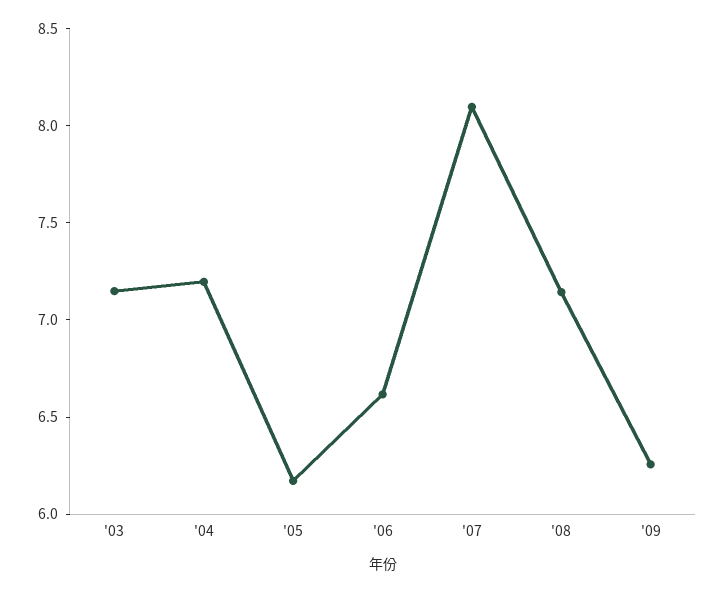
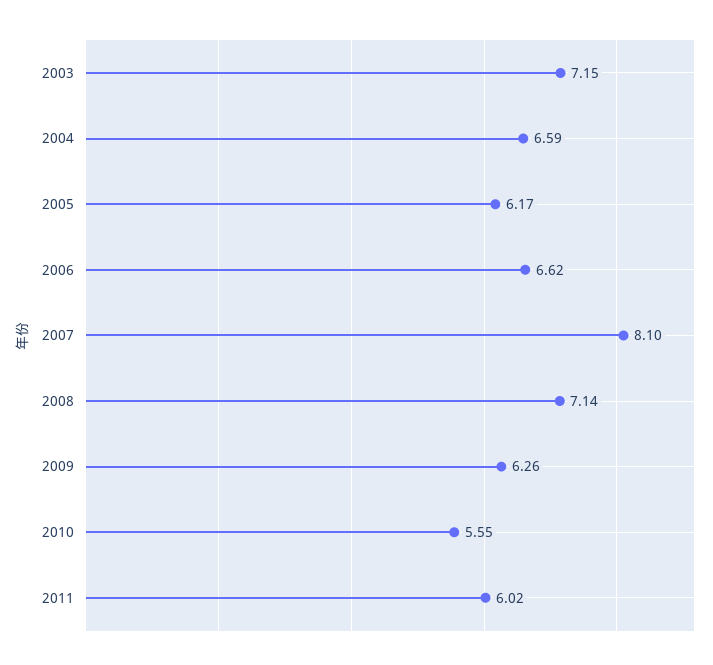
'04: 7.2 -> 6.59
2010: none -> 5.55
2011: none -> 6.02

